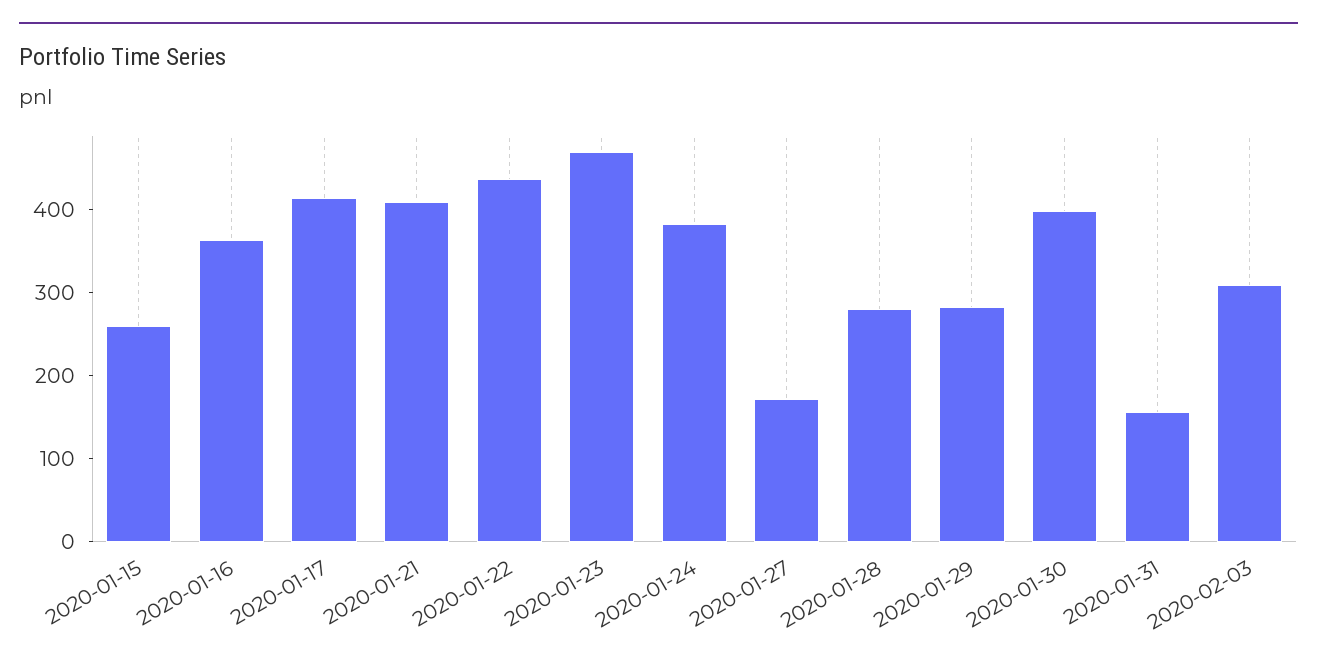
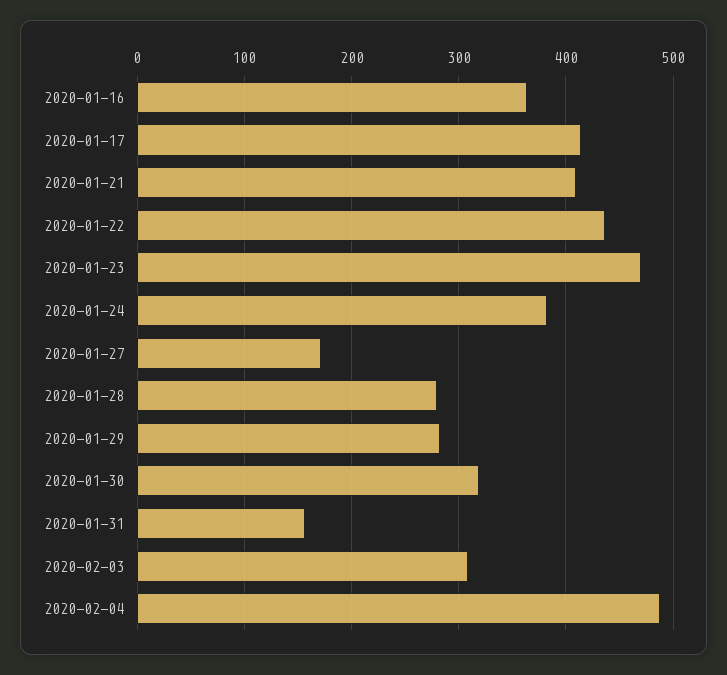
2020-01-15: 260 -> none
2020-01-30: 400 -> 320
2020-02-04: none -> 490

